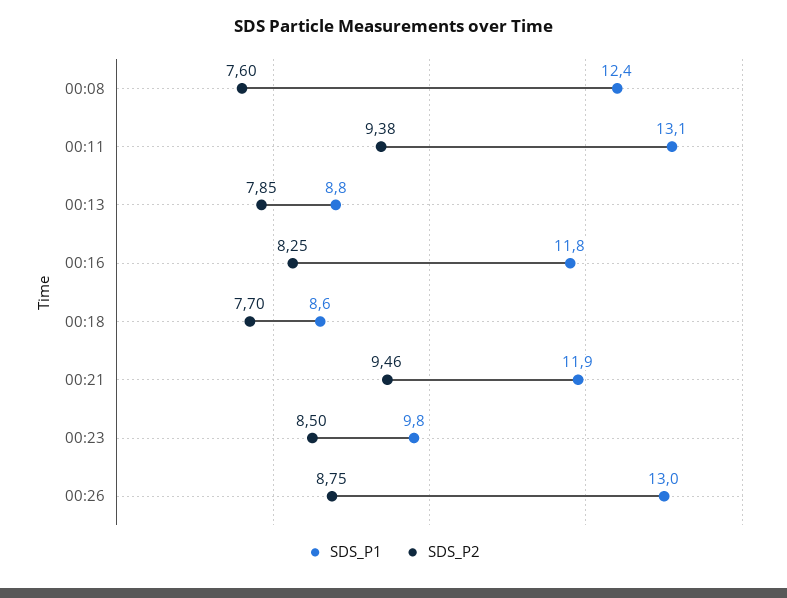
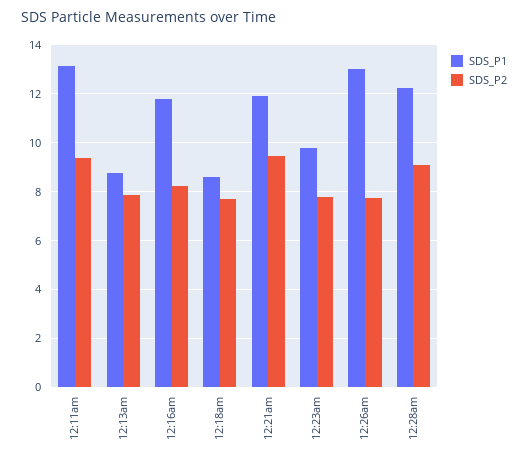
SDS_P1, 00:08: 12.4 -> none
SDS_P2, 00:08: 7.6 -> none
SDS_P2, 00:23: 8.5 -> 7.75
SDS_P2, 00:26: 8.75 -> 7.75
SDS_P1, 12:28am: none -> 12.25
SDS_P2, 12:28am: none -> 9

